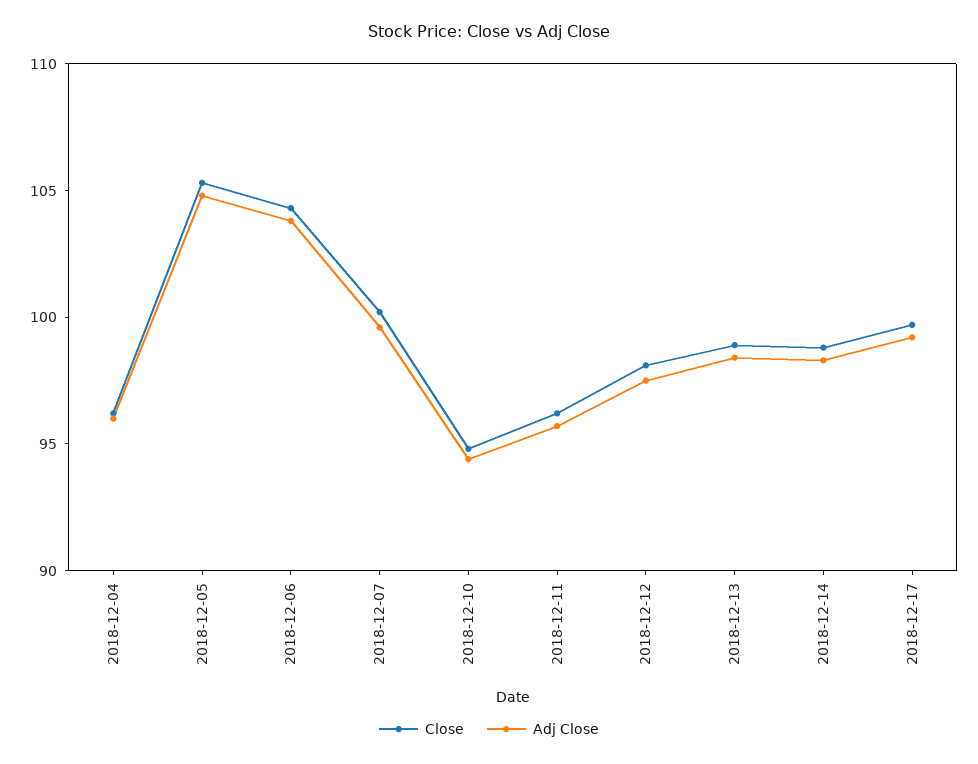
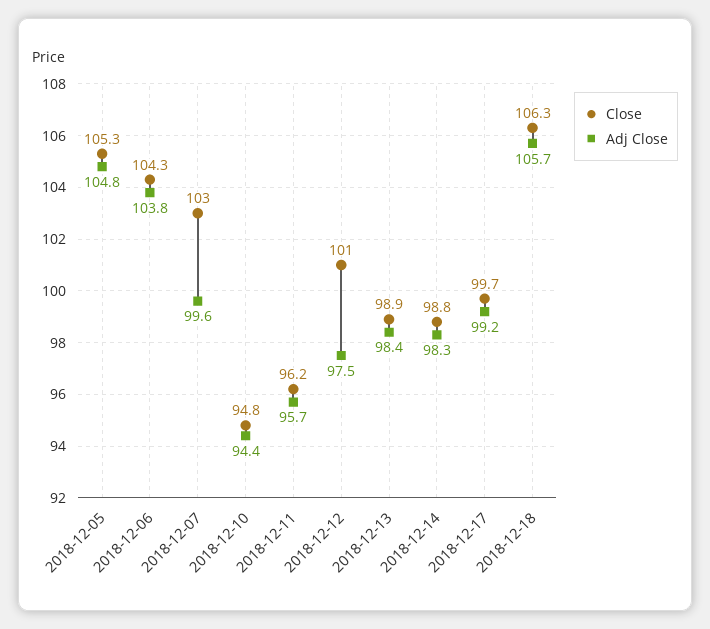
Close, 2018-12-04: 96 -> none
Adj Close, 2018-12-04: 96 -> none
Close, 2018-12-07: 100 -> 103
Close, 2018-12-12: 98 -> 101
Close, 2018-12-18: none -> 106.3
Adj Close, 2018-12-18: none -> 105.7

